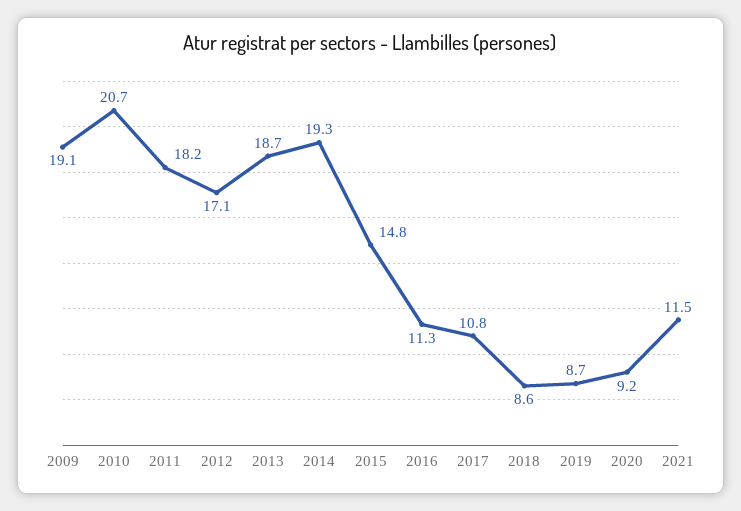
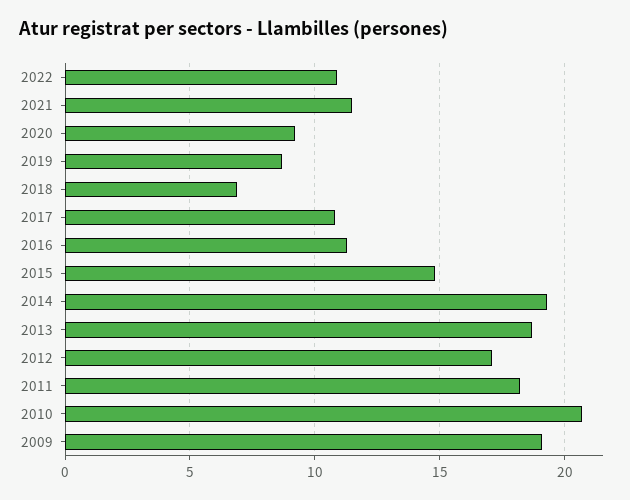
2018: 8.6 -> 7
2022: none -> 11

